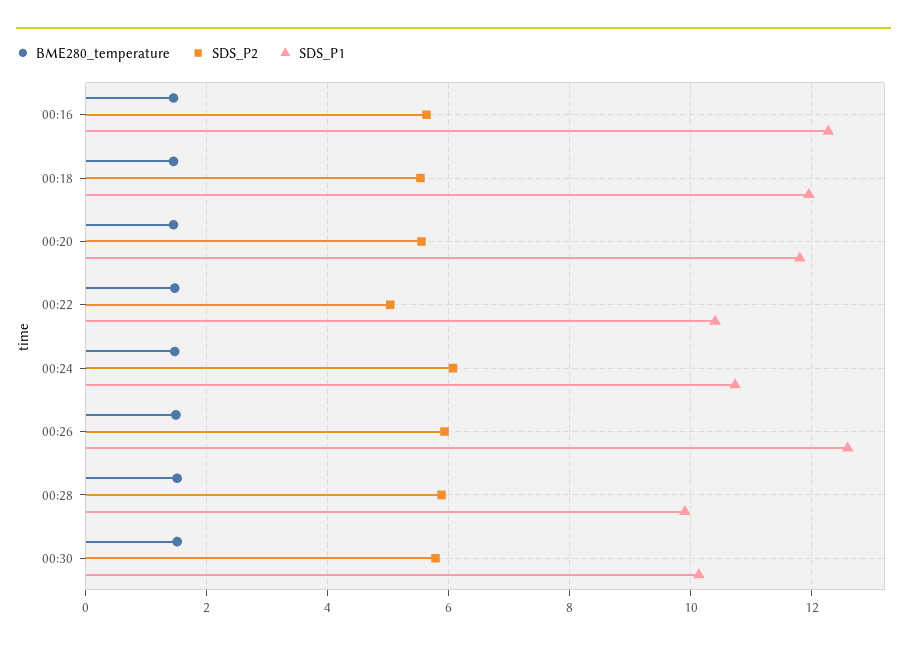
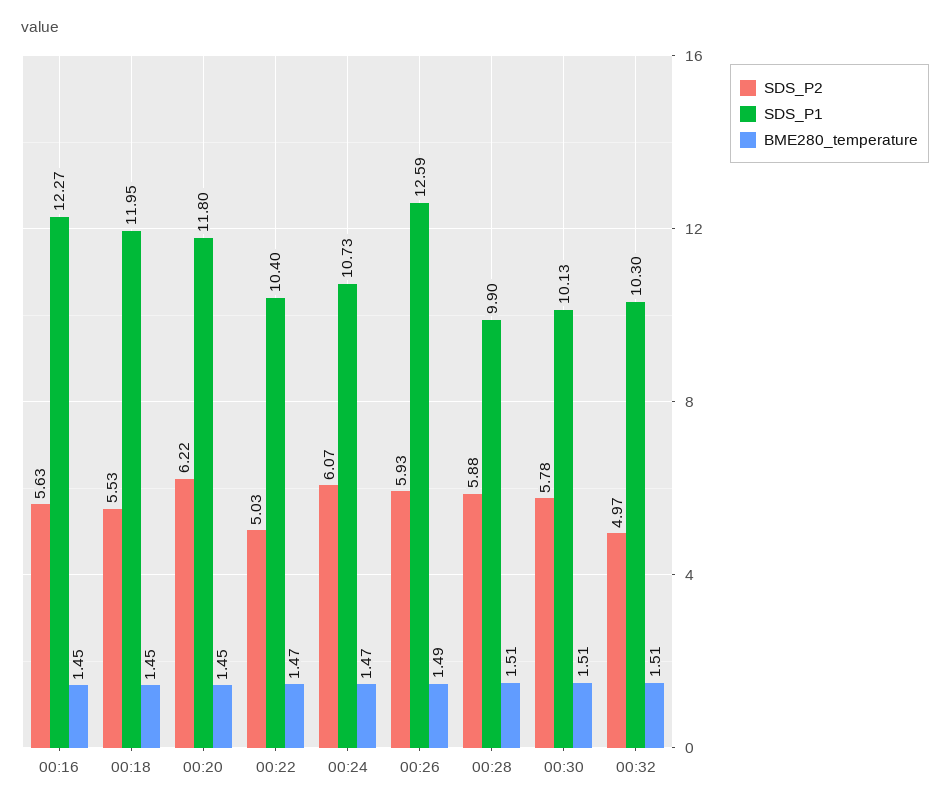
SDS_P2, 00:20: 5.6 -> 6.22
SDS_P2, 00:32: none -> 4.97
SDS_P1, 00:32: none -> 10.3
BME280_temperature, 00:32: none -> 1.51

